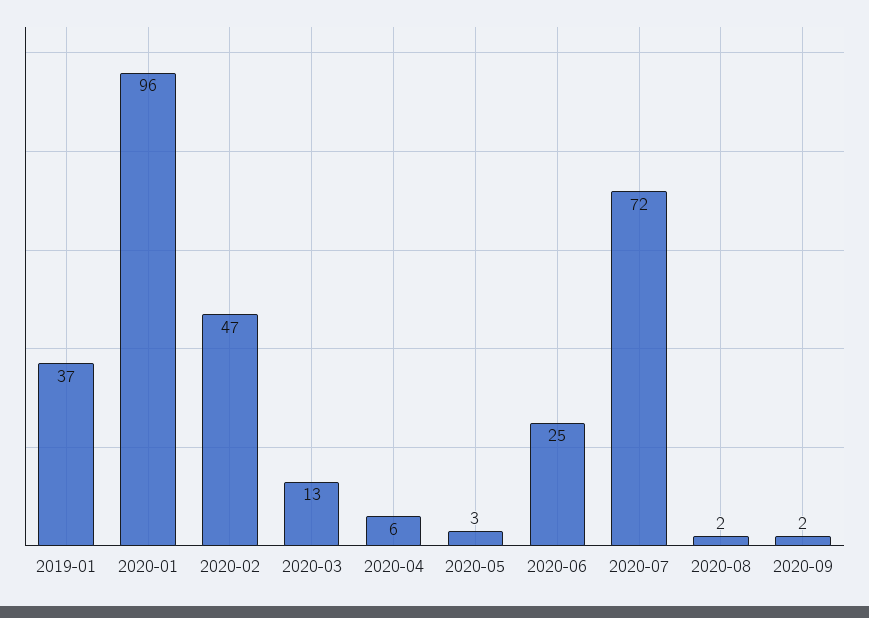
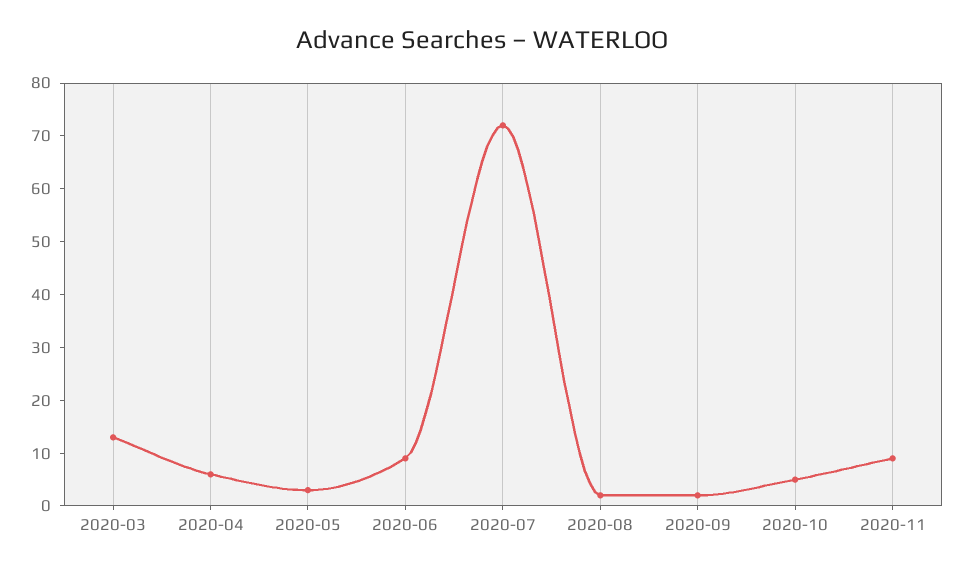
2019-01: 37 -> none
2020-01: 96 -> none
2020-02: 47 -> none
2020-06: 25 -> 10
2020-10: none -> 5
2020-11: none -> 10

